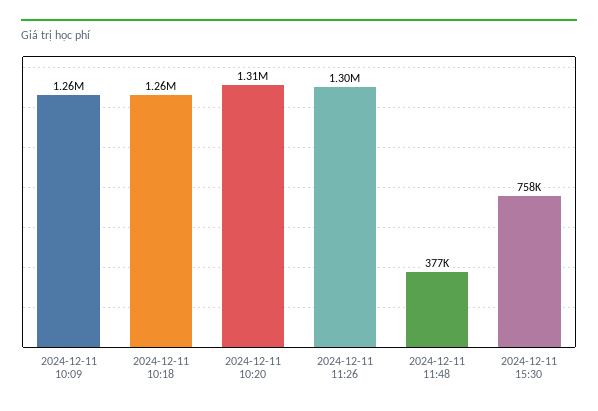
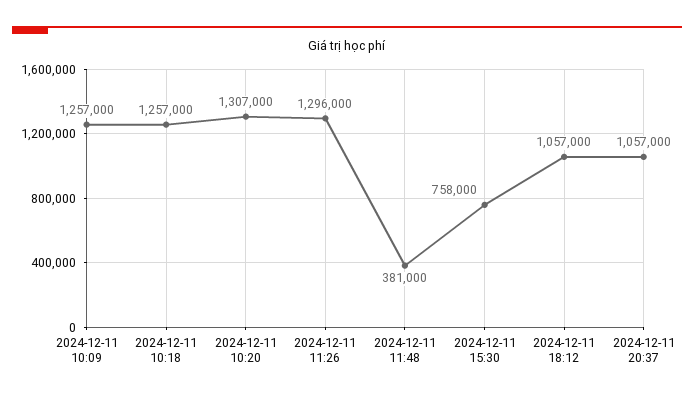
2024-12-11 11:48: 377000 -> 381000
2024-12-11 18:12: none -> 1057000
2024-12-11 20:37: none -> 1057000

